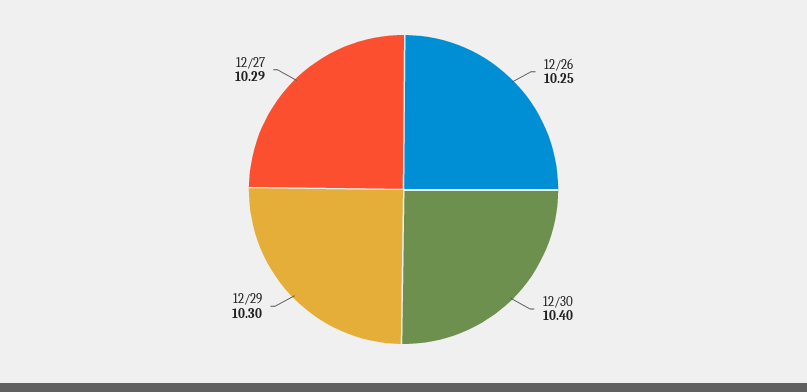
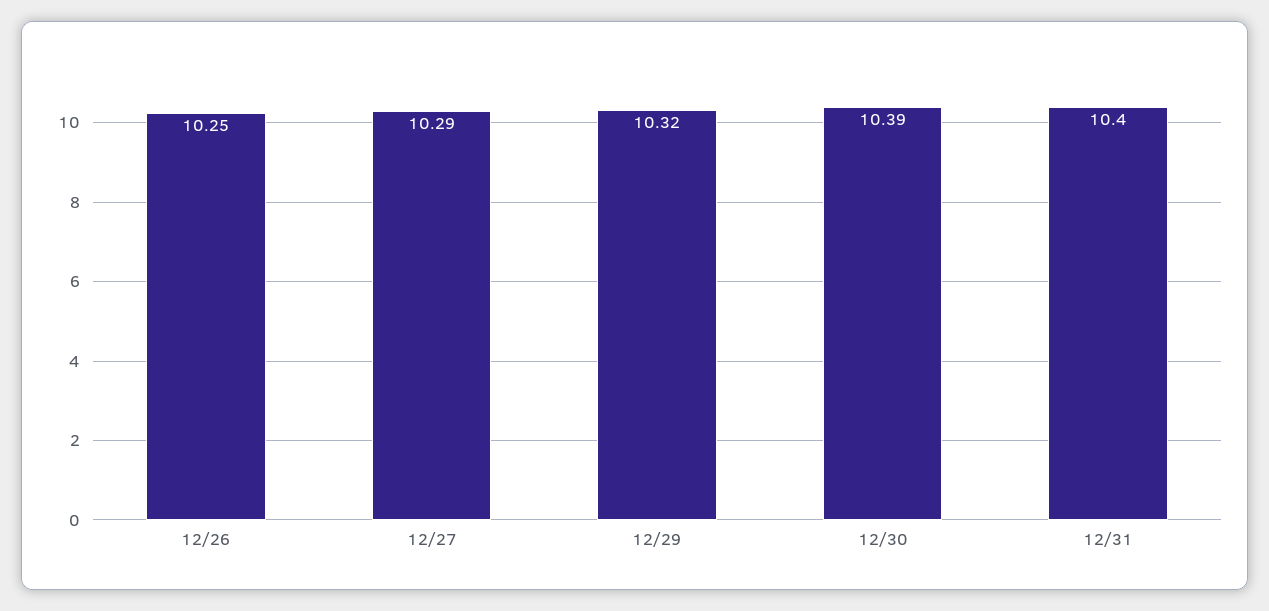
12/30: 10.4 -> 10.39
12/29: 10.3 -> 10.32
12/31: none -> 10.4

